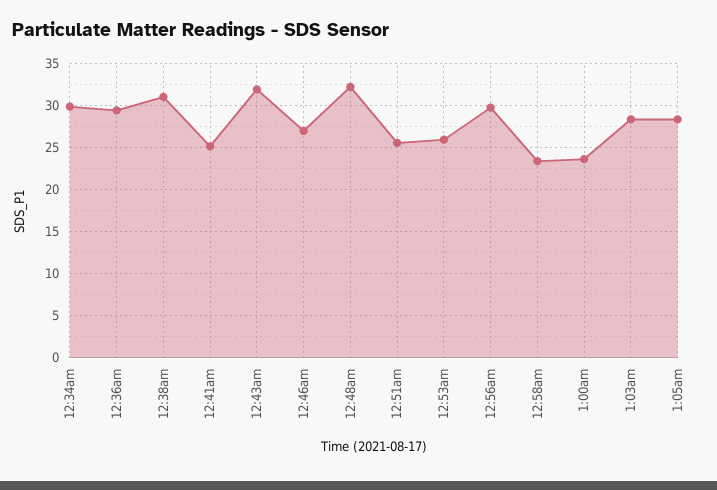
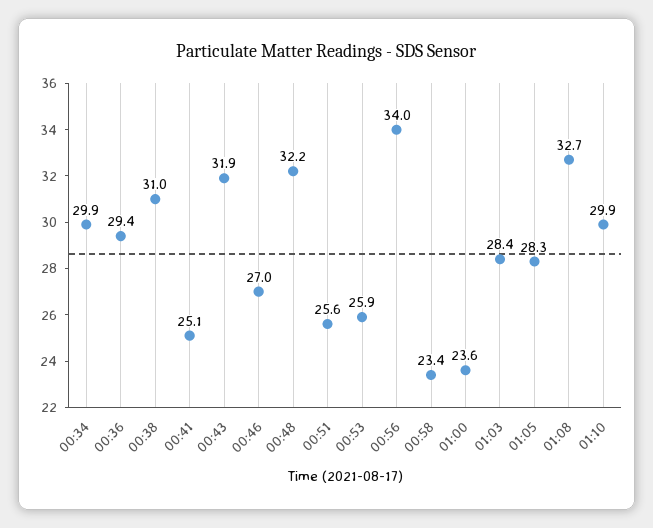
12:56am: 30 -> 34
01:08: none -> 32.7
01:10: none -> 29.9

